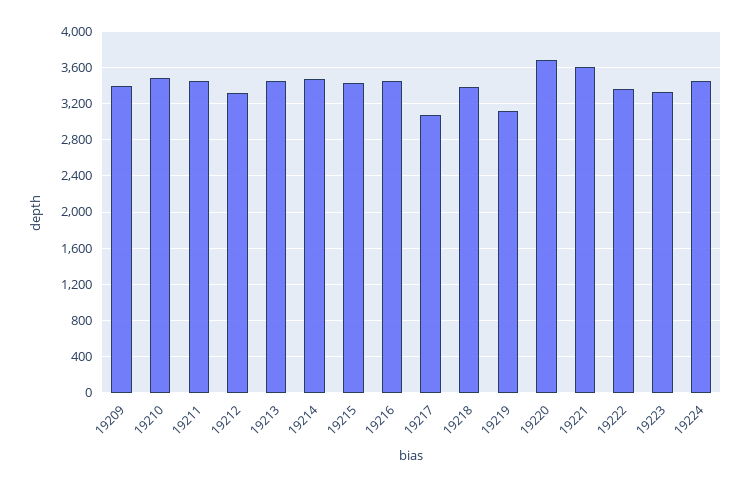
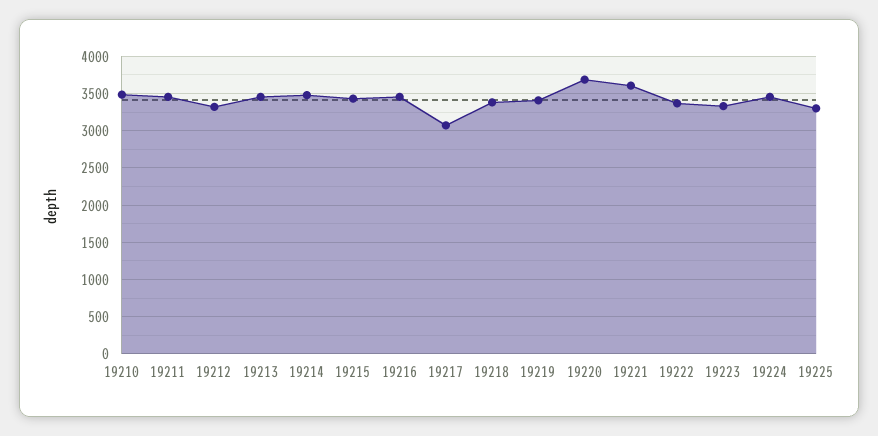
19209: 3400 -> none
19219: 3100 -> 3400
19225: none -> 3300

